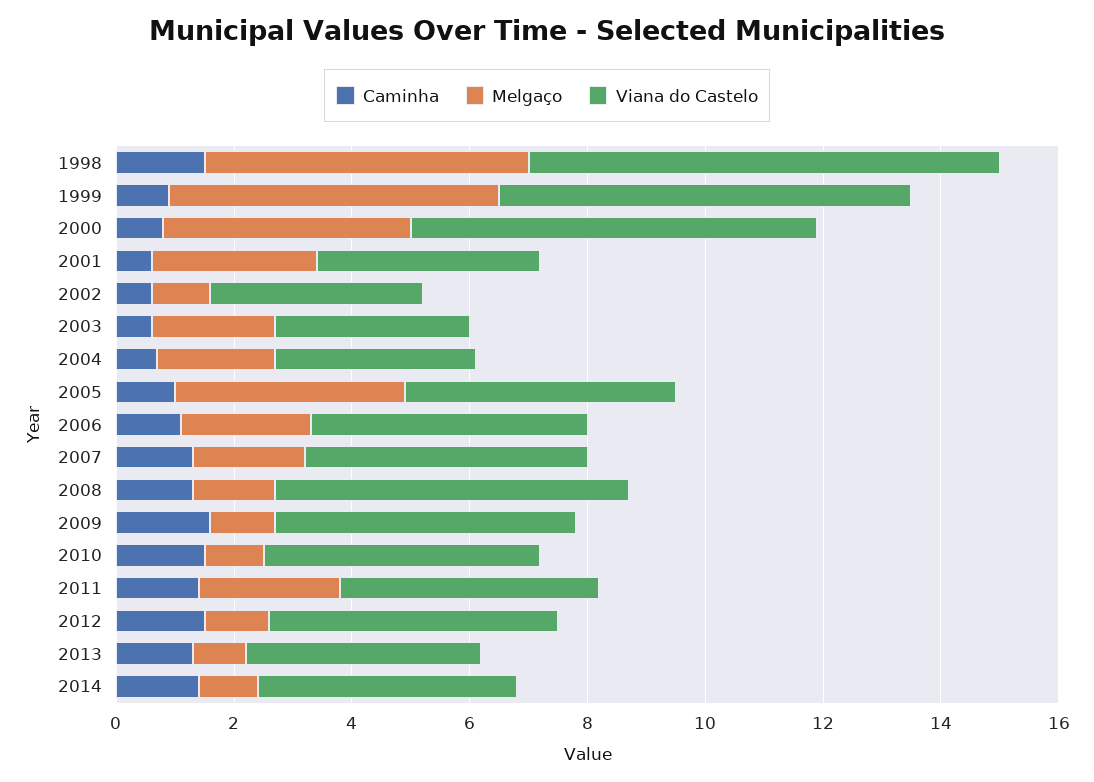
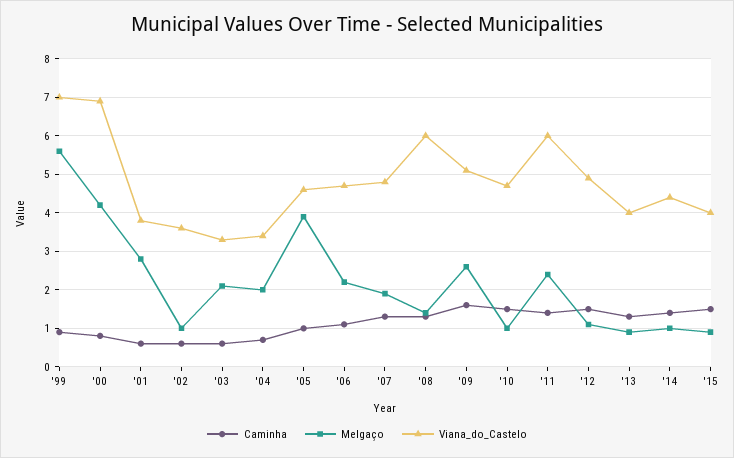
Caminha, 1998: 1.5 -> none
Melgaço, 1998: 5.5 -> none
Viana do Castelo, 1998: 8 -> none
Melgaço, 2009: 1 -> 2.5
Viana do Castelo, 2011: 4.5 -> 6
Caminha, '15: none -> 1.5
Melgaço, '15: none -> 1
Viana do Castelo, '15: none -> 4

